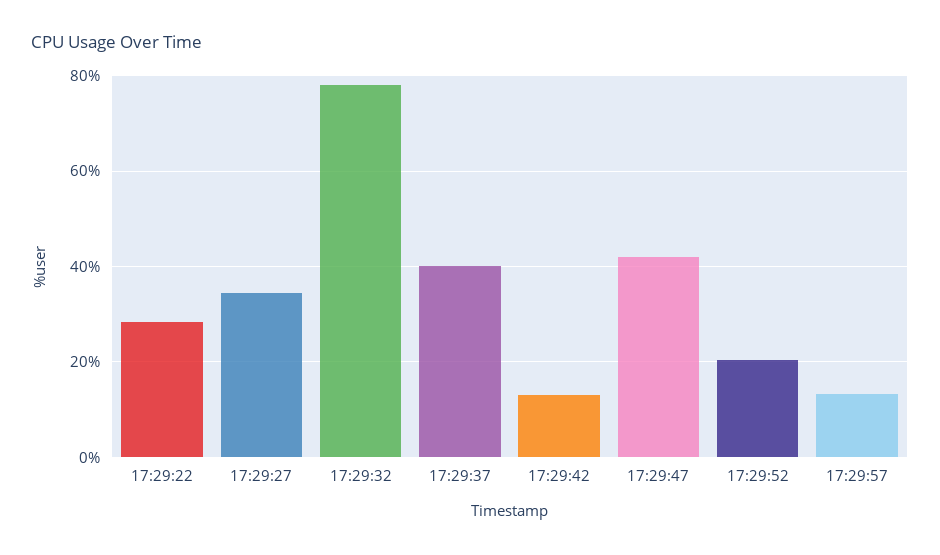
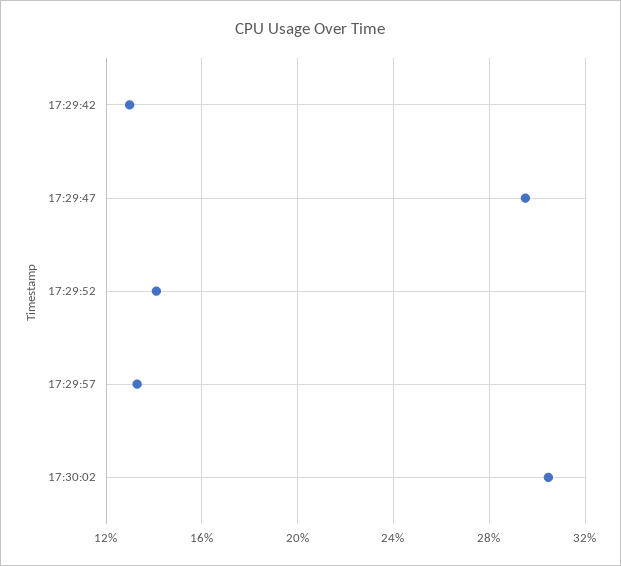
17:29:22: 28 -> none
17:29:27: 34 -> none
17:29:32: 78 -> none
17:29:37: 40 -> none
17:29:47: 42 -> 29.5
17:29:52: 20 -> 14
17:30:02: none -> 30.5

